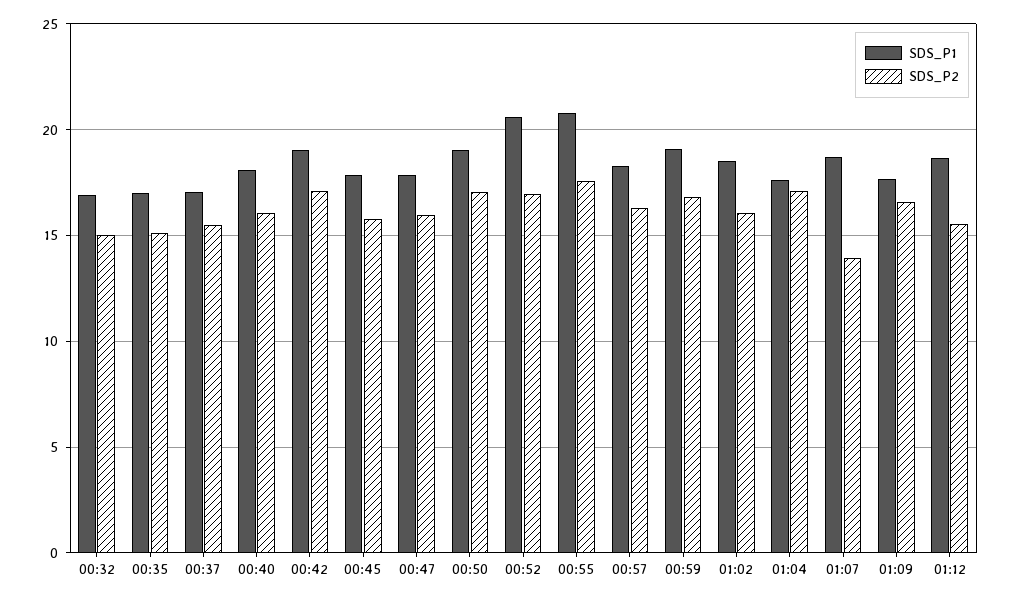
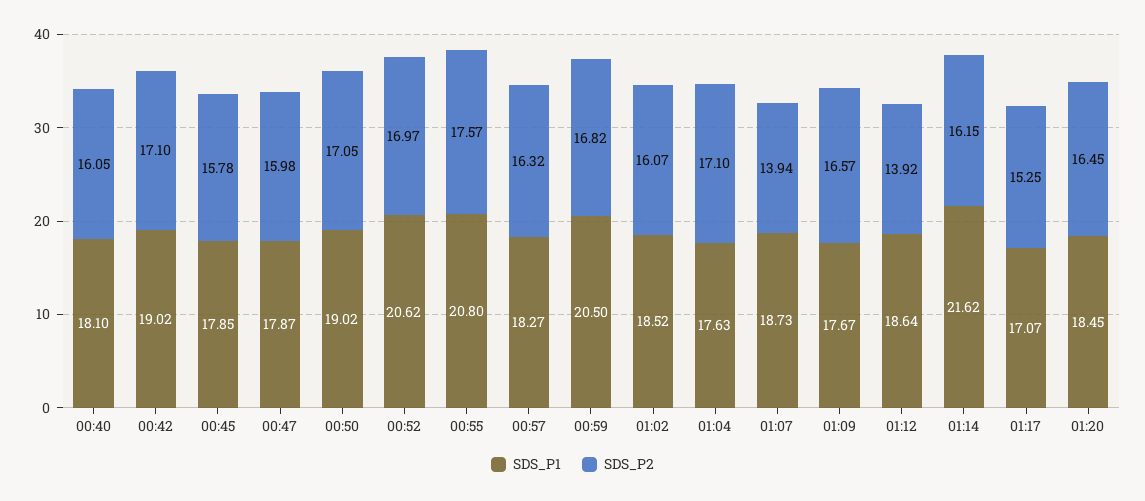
SDS_P1, 00:32: 17 -> none
SDS_P2, 00:32: 15 -> none
SDS_P1, 00:35: 17 -> none
SDS_P2, 00:35: 15 -> none
SDS_P1, 00:37: 17 -> none
SDS_P2, 00:37: 15.5 -> none
SDS_P1, 00:59: 19 -> 20.5
SDS_P2, 01:12: 15.5 -> 13.92
SDS_P1, 01:14: none -> 21.62
SDS_P2, 01:14: none -> 16.15
SDS_P1, 01:17: none -> 17.07
SDS_P2, 01:17: none -> 15.25
SDS_P1, 01:20: none -> 18.45
SDS_P2, 01:20: none -> 16.45

